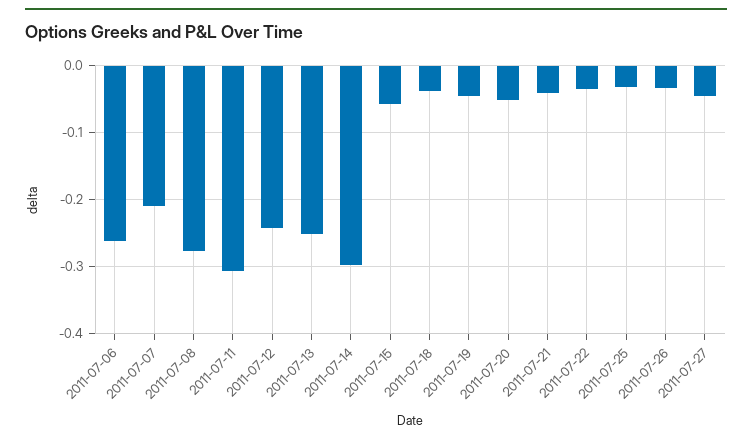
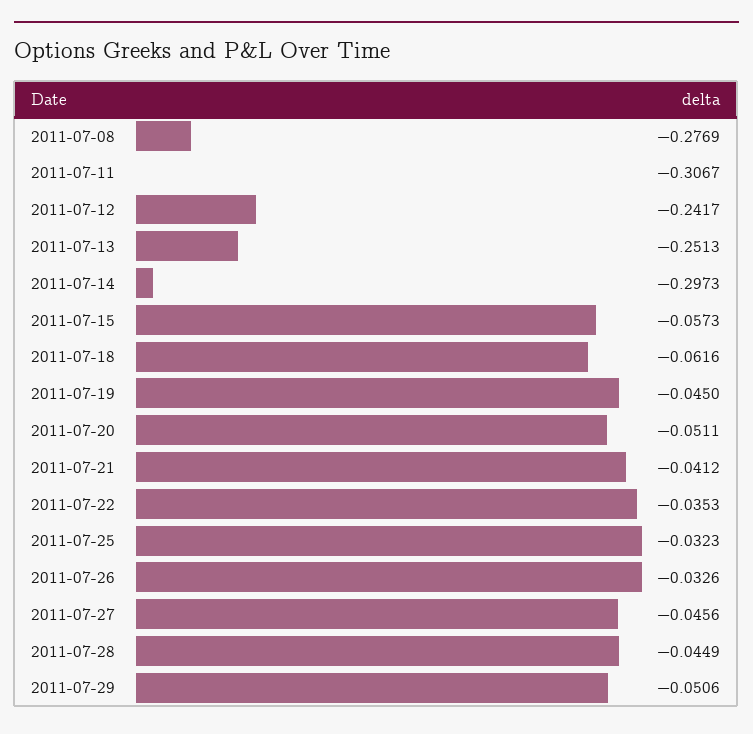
2011-07-06: -0.26 -> none
2011-07-07: -0.21 -> none
2011-07-18: -0.04 -> -0.0616
2011-07-28: none -> -0.0449
2011-07-29: none -> -0.0506

